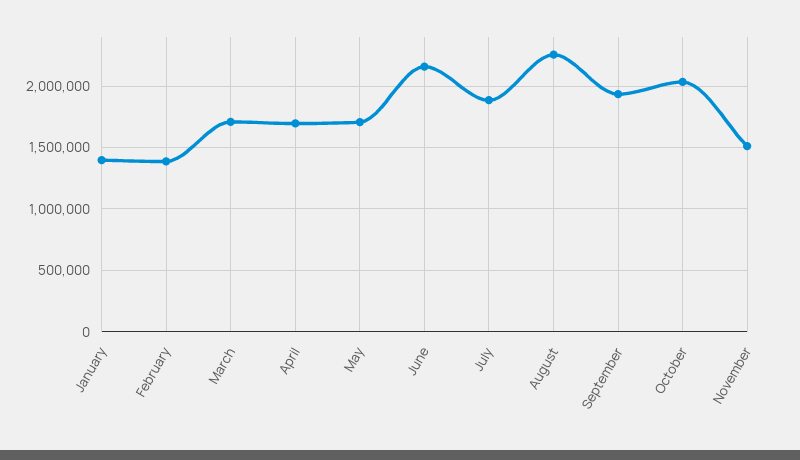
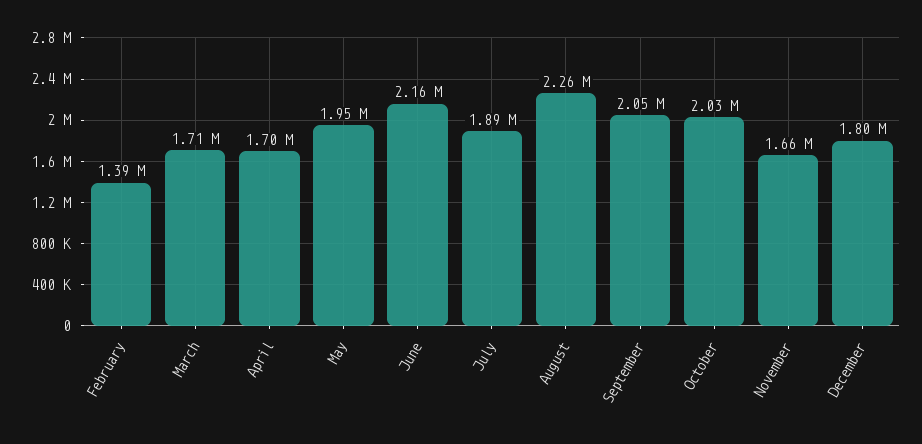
January: 1400000 -> none
May: 1700000 -> 1950000
September: 1950000 -> 2050000
November: 1500000 -> 1660000
December: none -> 1800000

